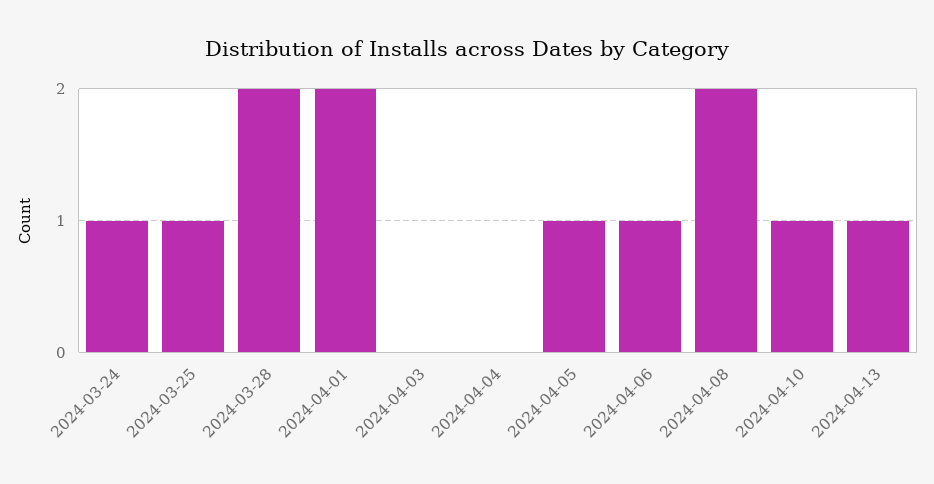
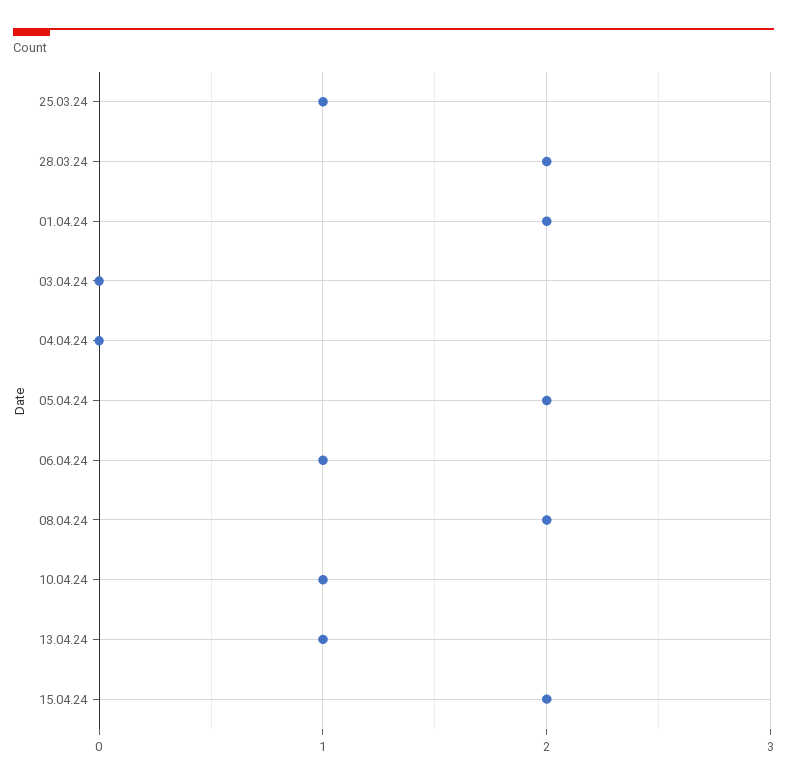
2024-03-24: 1 -> none
2024-04-05: 1 -> 2
15.04.24: none -> 2

